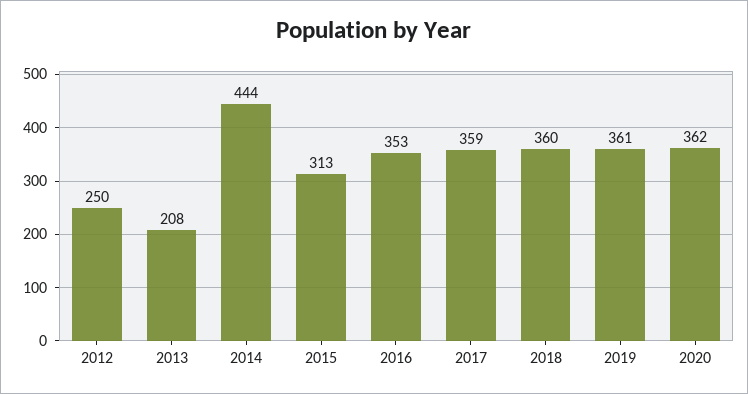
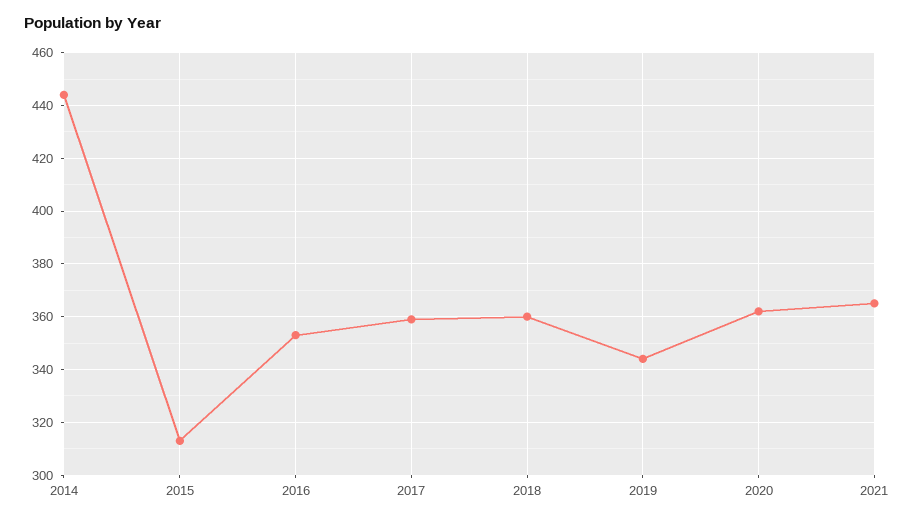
2012: 250 -> none
2013: 208 -> none
2019: 361 -> 345
2021: none -> 365

